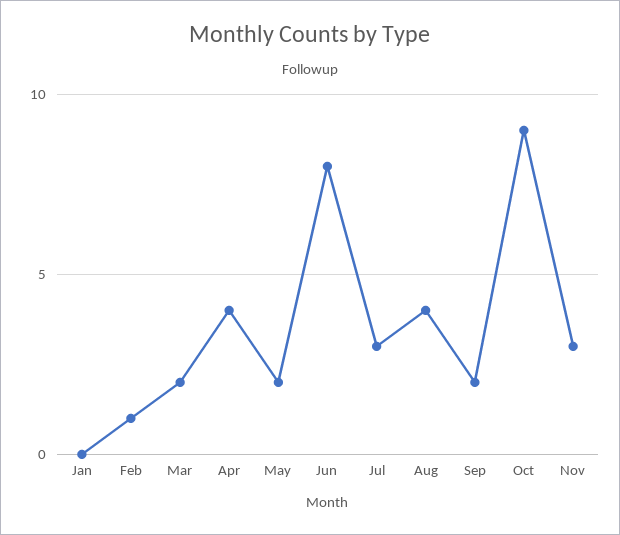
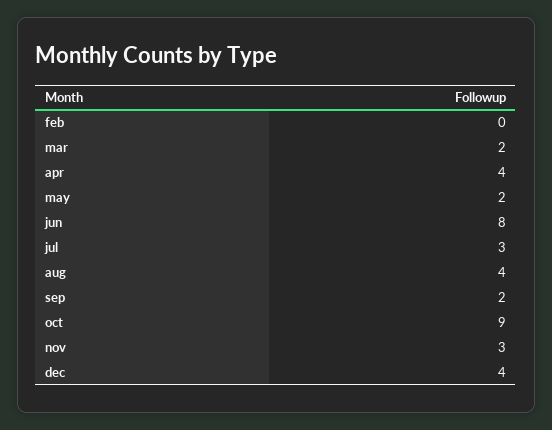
Jan: 0 -> none
Feb: 1 -> 0
dec: none -> 4

